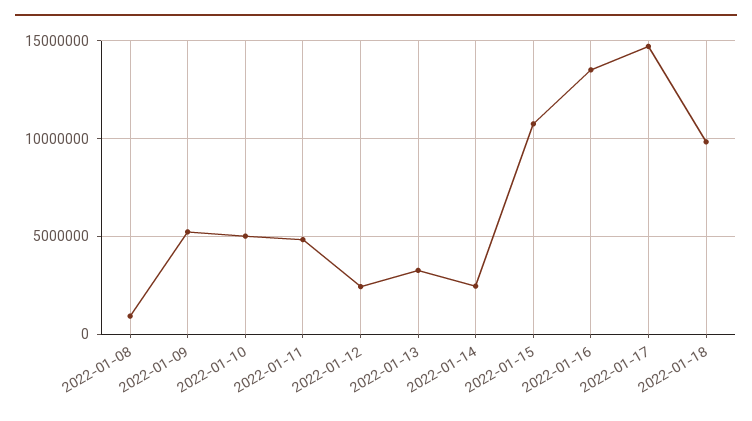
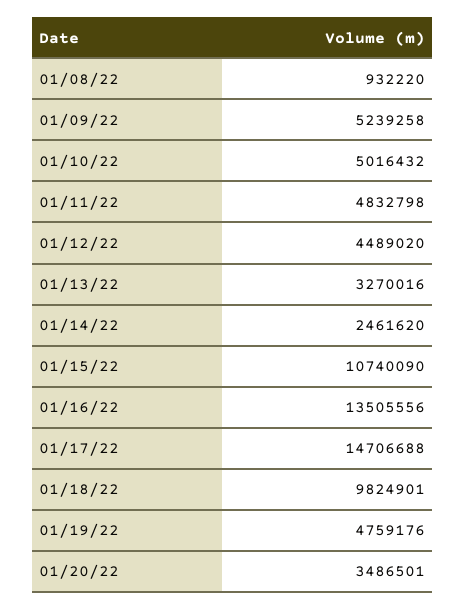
2022-01-12: 2500000 -> 4489020
01/19/22: none -> 4759176
01/20/22: none -> 3486501

